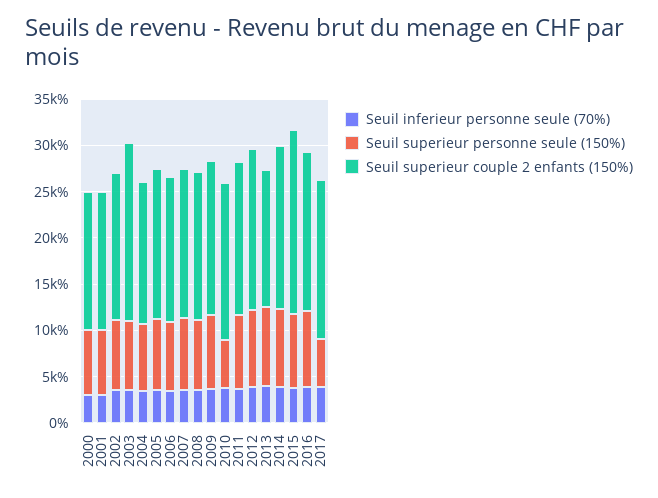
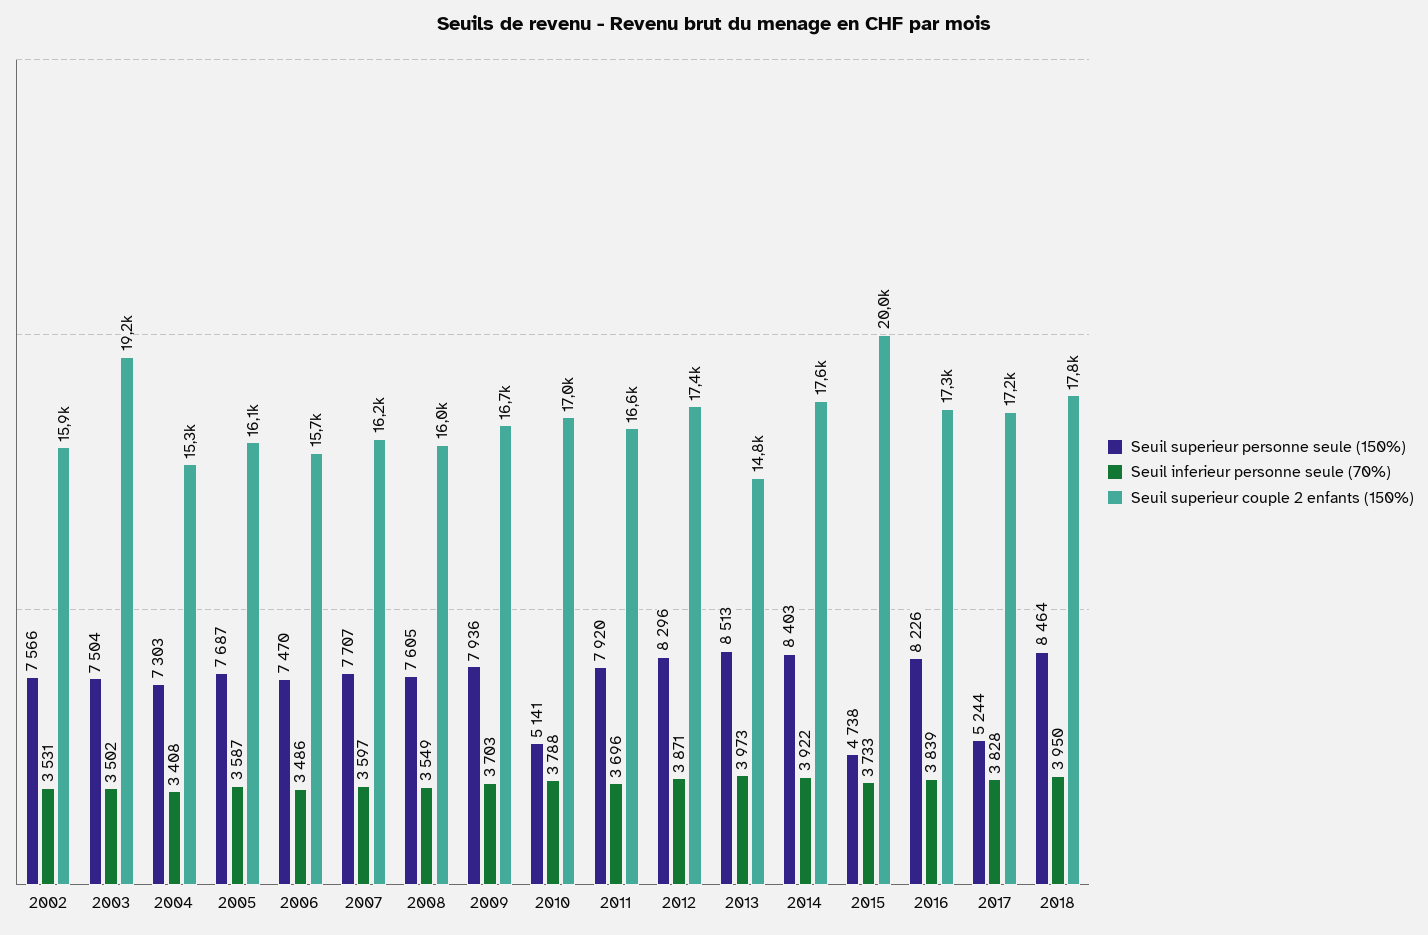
Seuil inferieur personne seule (70%), 2000: 3000 -> none
Seuil superieur personne seule (150%), 2000: 7000 -> none
Seuil superieur couple 2 enfants (150%), 2000: 15000 -> none
Seuil inferieur personne seule (70%), 2001: 3000 -> none
Seuil superieur personne seule (150%), 2001: 7000 -> none
Seuil superieur couple 2 enfants (150%), 2001: 15000 -> none
Seuil superieur personne seule (150%), 2015: 8000 -> 4738
Seuil superieur personne seule (150%), 2018: none -> 8464
Seuil inferieur personne seule (70%), 2018: none -> 3950
Seuil superieur couple 2 enfants (150%), 2018: none -> 17800

